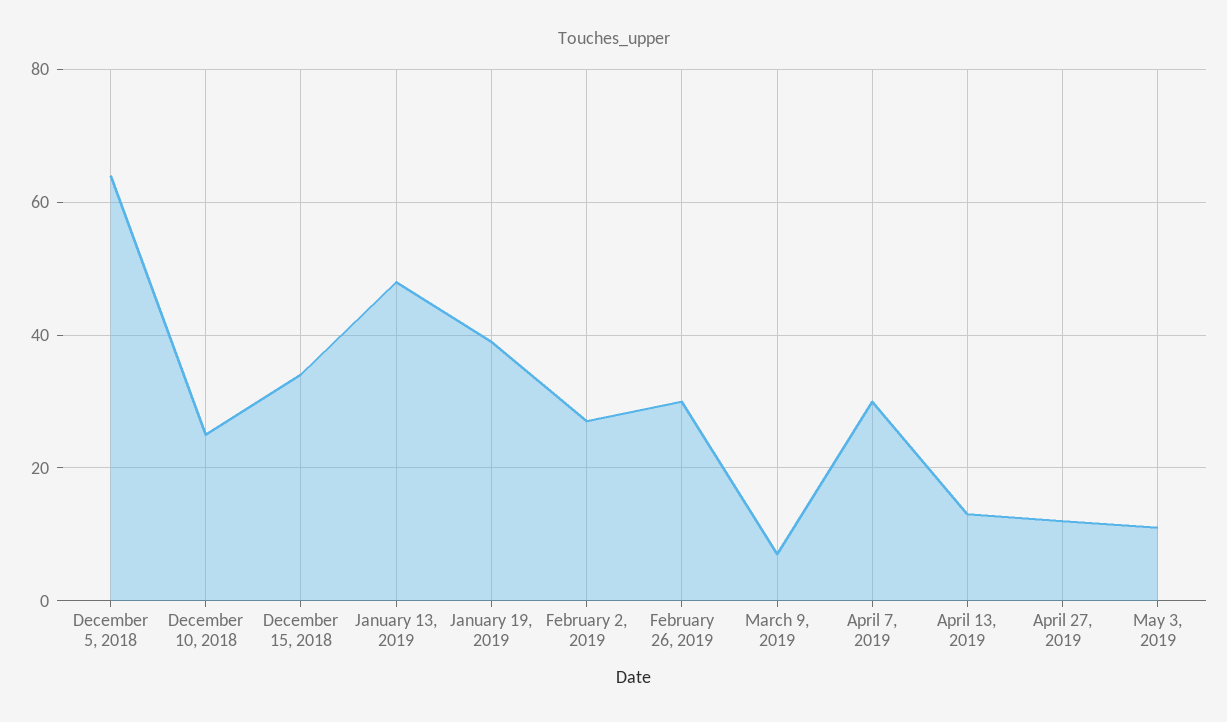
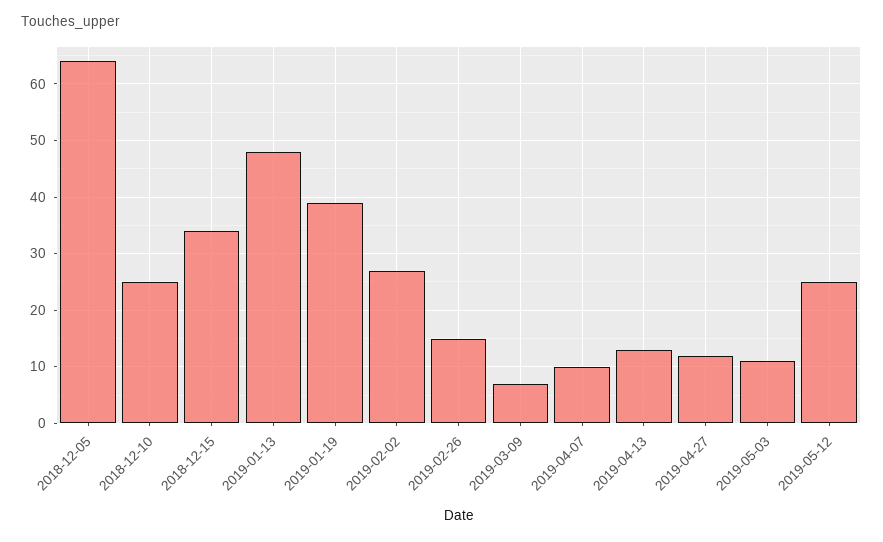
February 26, 2019: 30 -> 15
April 7, 2019: 30 -> 10
2019-05-12: none -> 25

